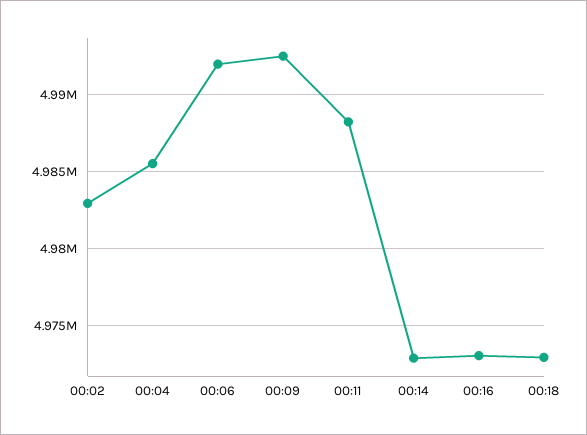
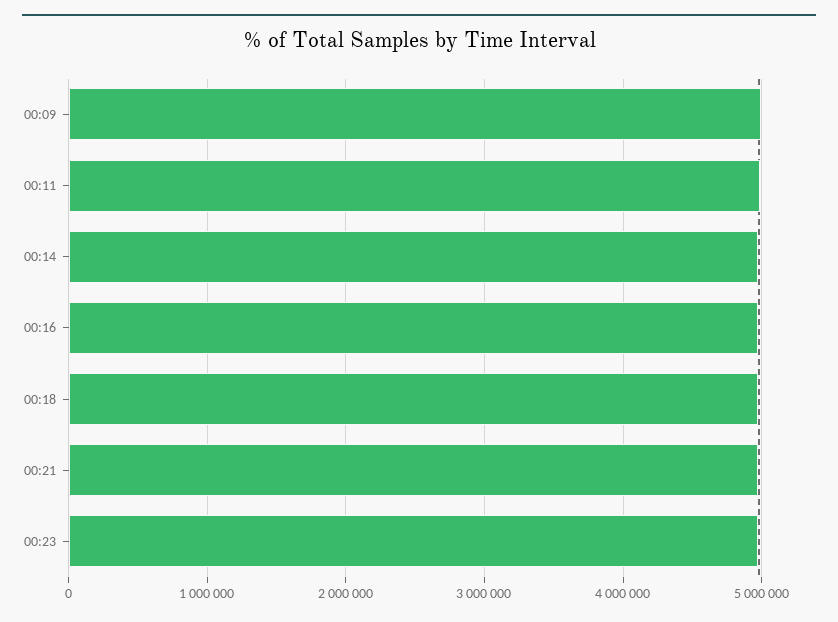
00:02: 4983000 -> none
00:04: 4985500 -> none
00:06: 4992000 -> none
00:21: none -> 5000000
00:23: none -> 5000000

